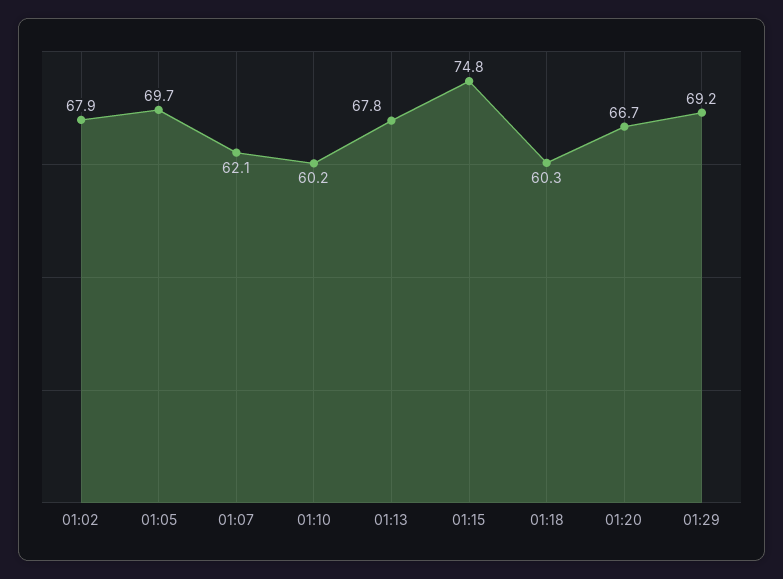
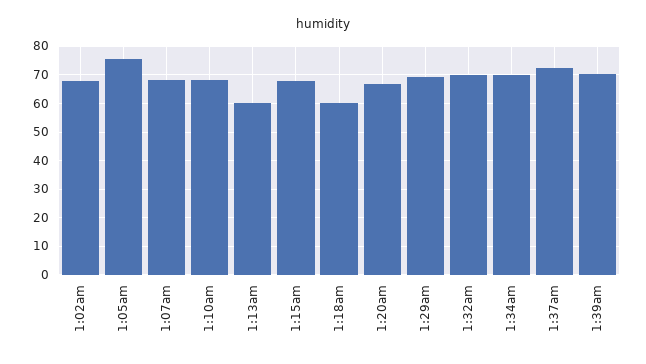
01:05: 69.7 -> 75
01:07: 62.1 -> 67.5
01:10: 60.2 -> 67.5
01:13: 67.8 -> 60
01:15: 74.8 -> 67.5
1:32am: none -> 70
1:34am: none -> 70
1:37am: none -> 72.5
1:39am: none -> 70

